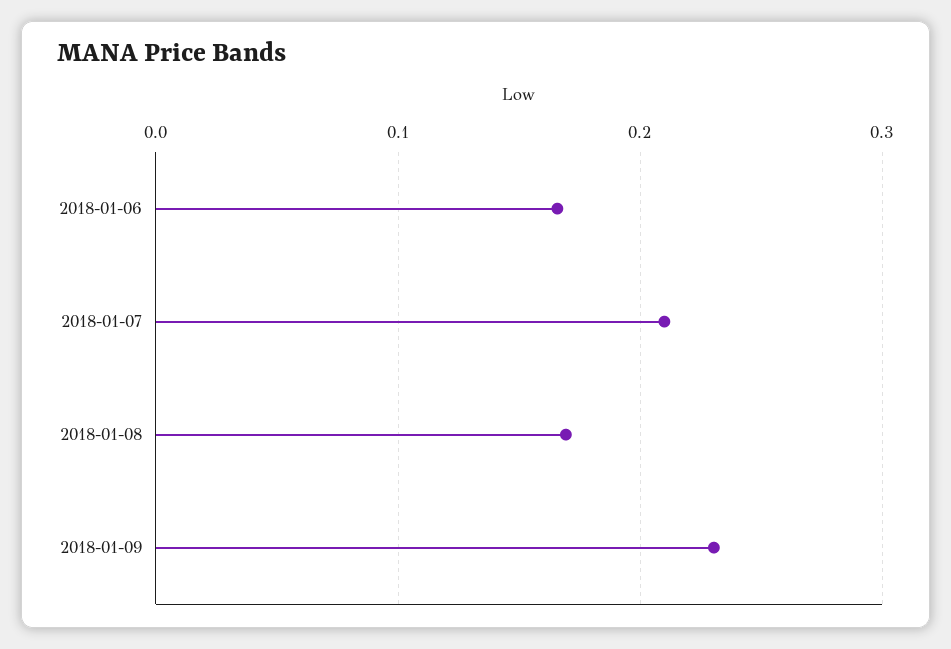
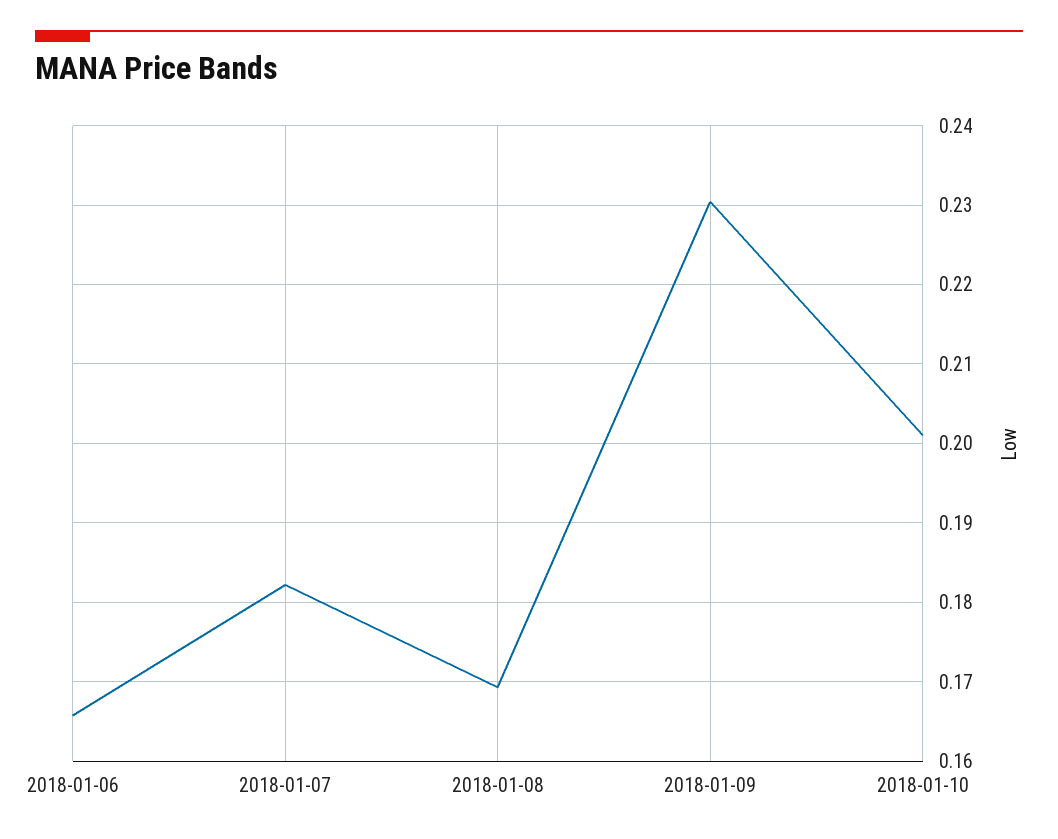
2018-01-07: 0.21 -> 0.182
2018-01-10: none -> 0.201

